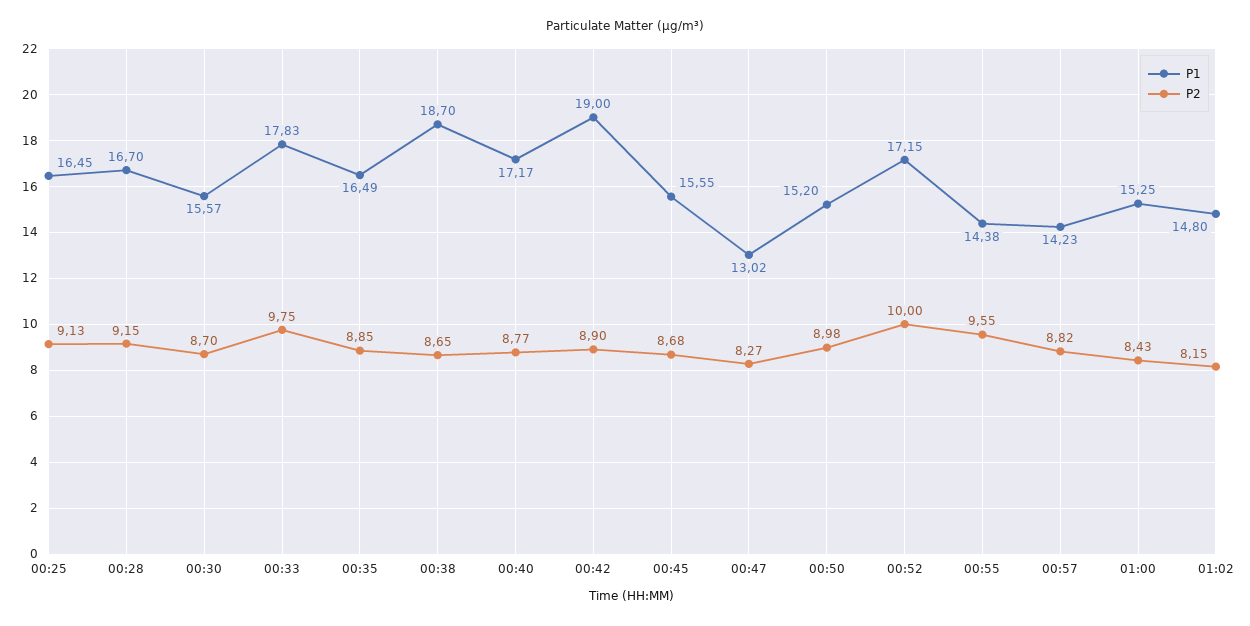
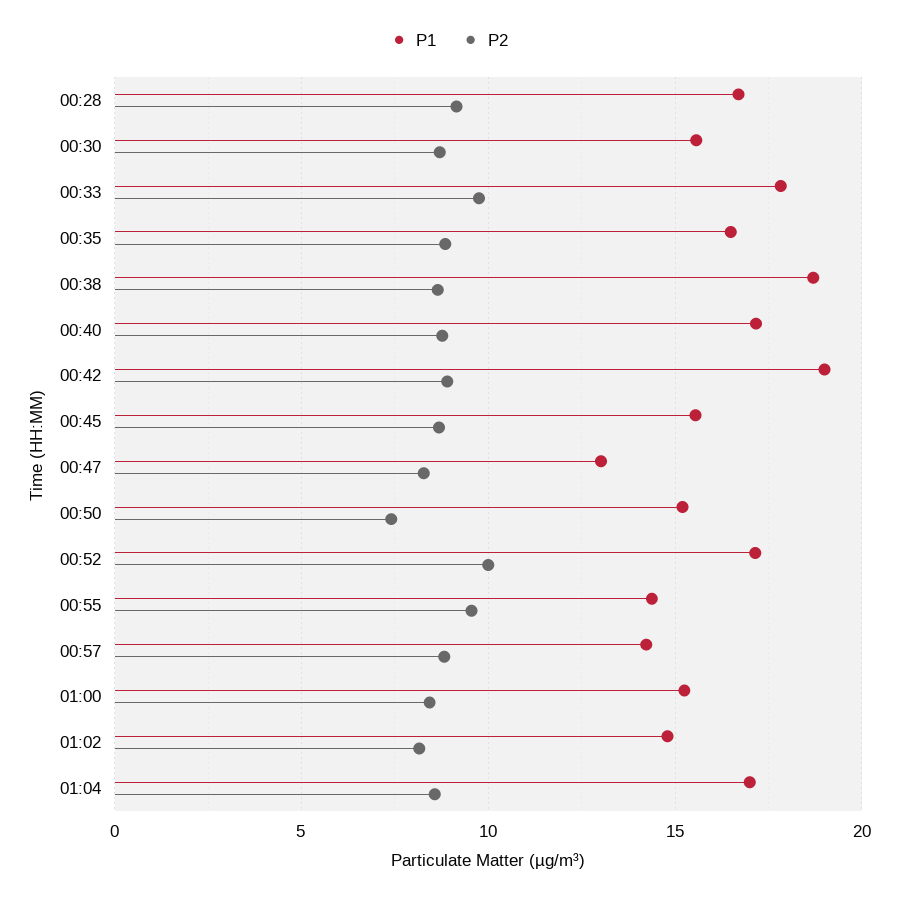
P1, 00:25: 16.45 -> none
P2, 00:25: 9.13 -> none
P2, 00:50: 8.98 -> 7.5
P1, 01:04: none -> 17
P2, 01:04: none -> 8.5

